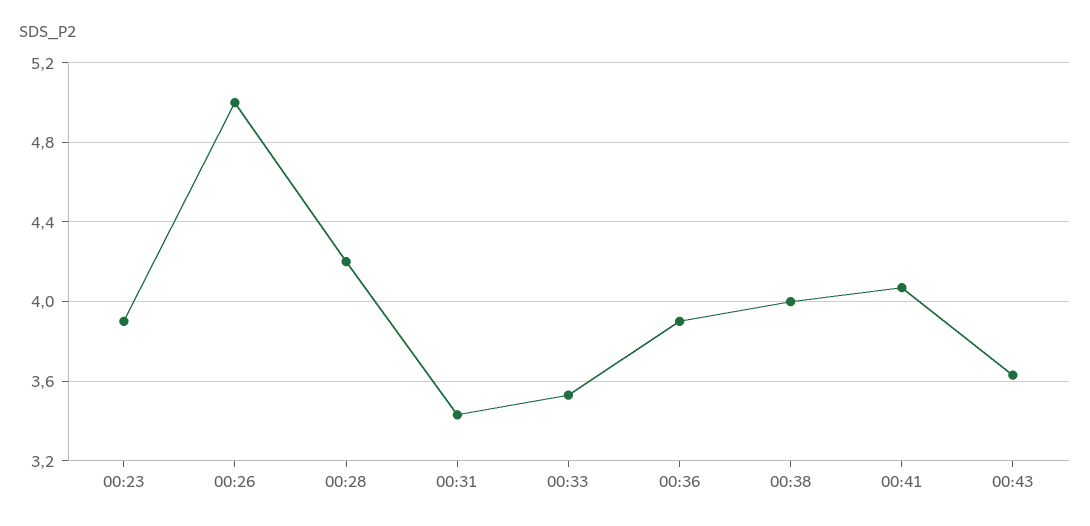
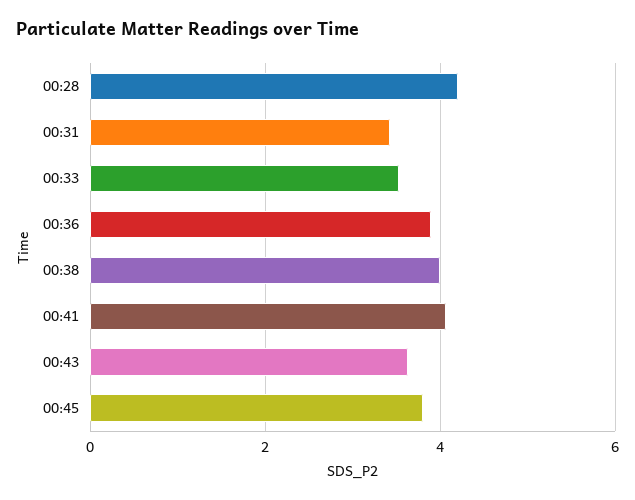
00:23: 3.9 -> none
00:26: 5 -> none
00:45: none -> 3.8

